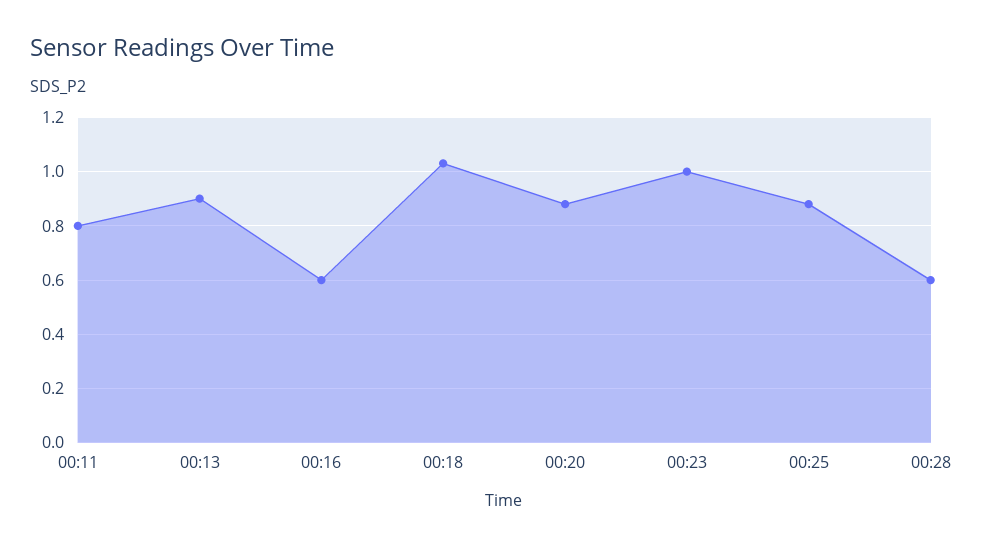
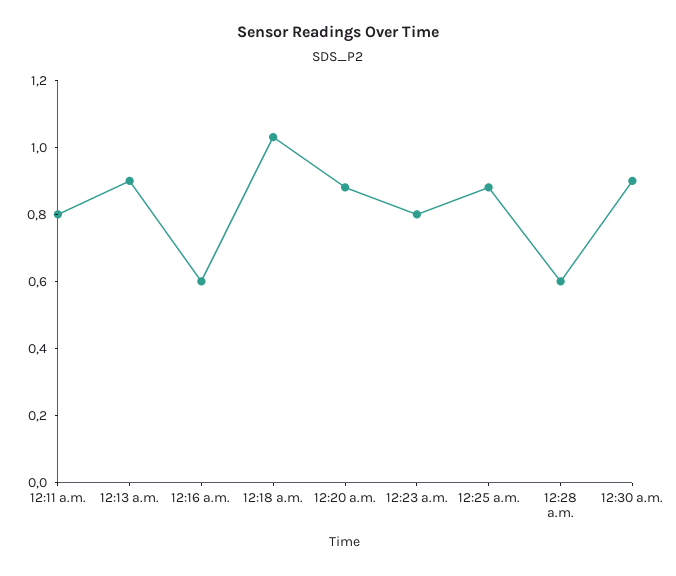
00:23: 1 -> 0.8
12:30 a.m.: none -> 0.9

